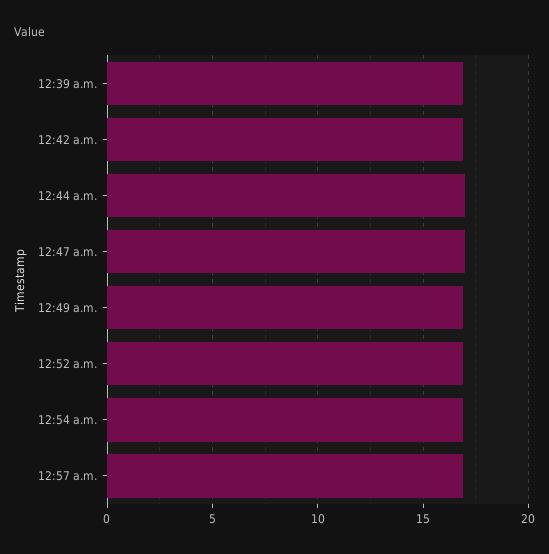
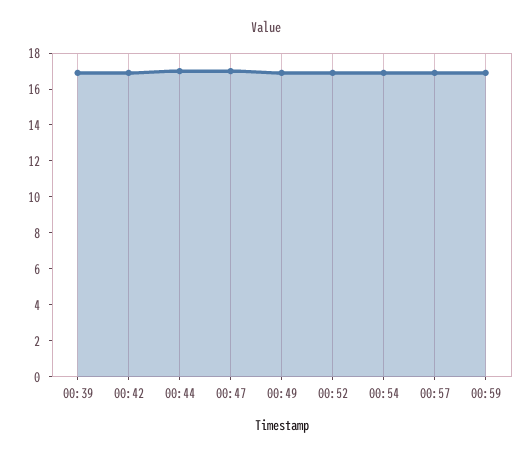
00:59: none -> 17

